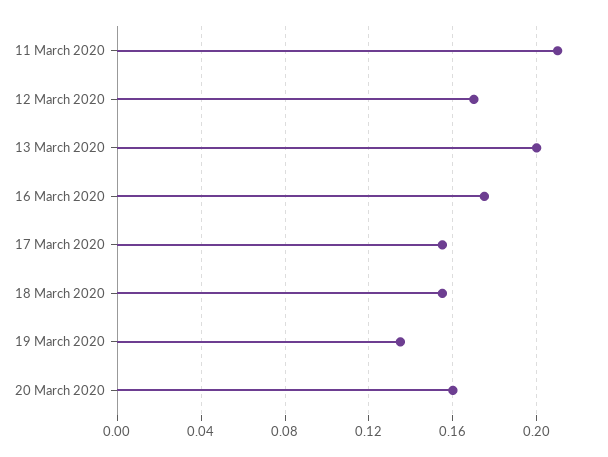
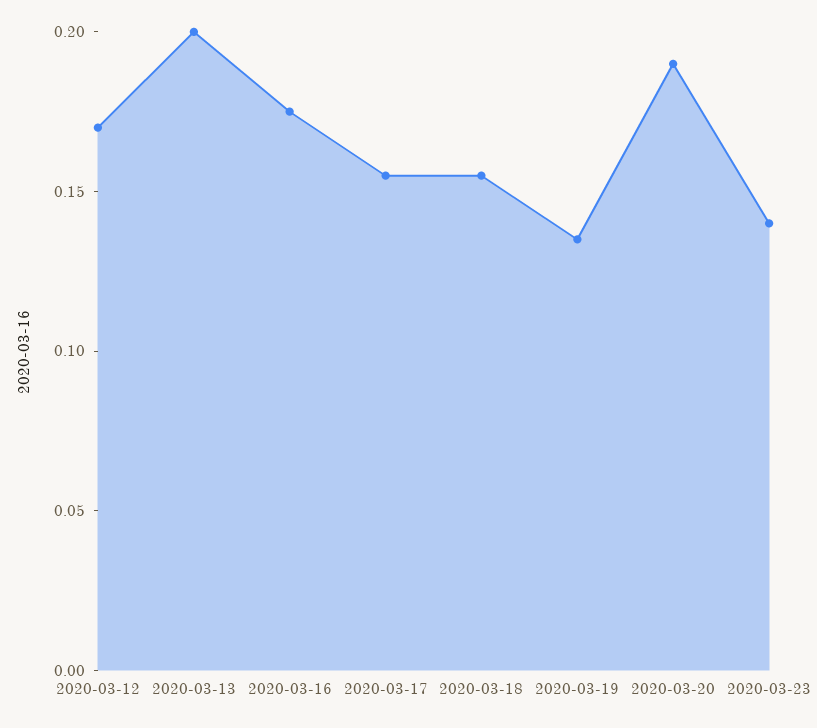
11 March 2020: 0.21 -> none
20 March 2020: 0.16 -> 0.19
2020-03-23: none -> 0.14

